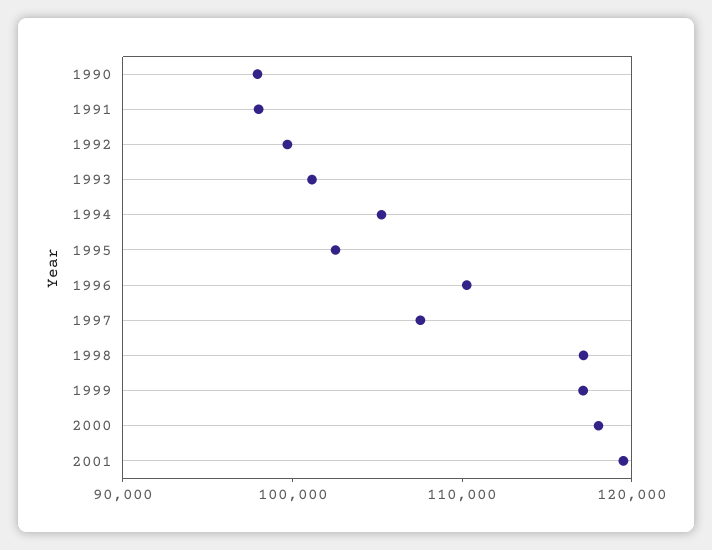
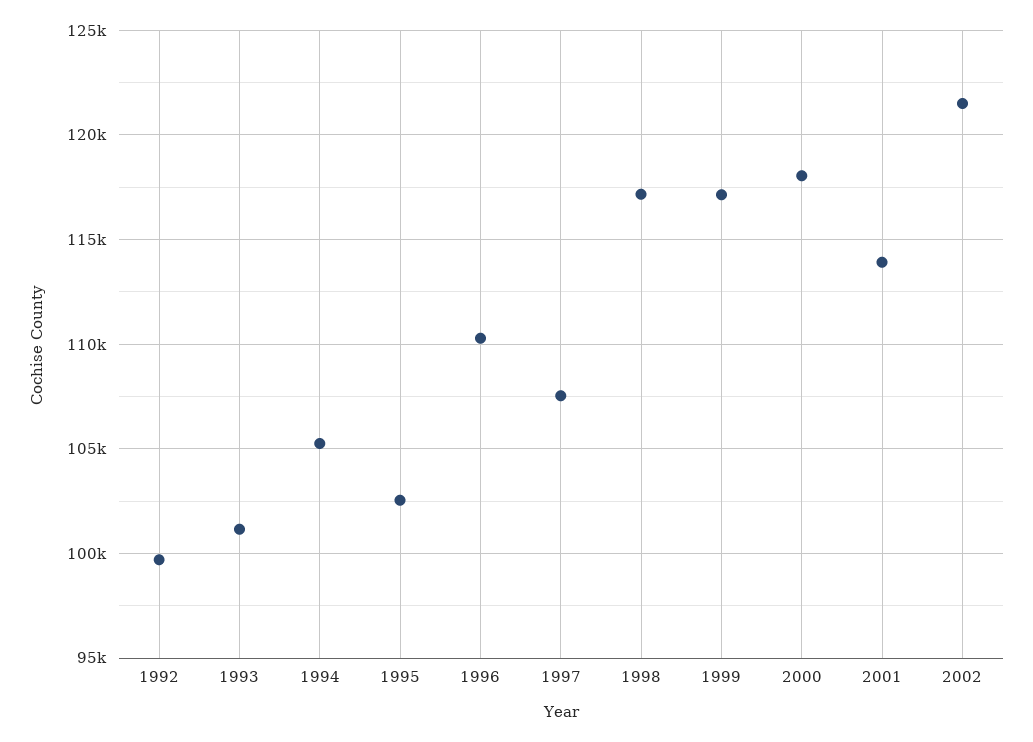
1990: 98000 -> none
1991: 98000 -> none
2001: 120000 -> 114000
2002: none -> 121500

